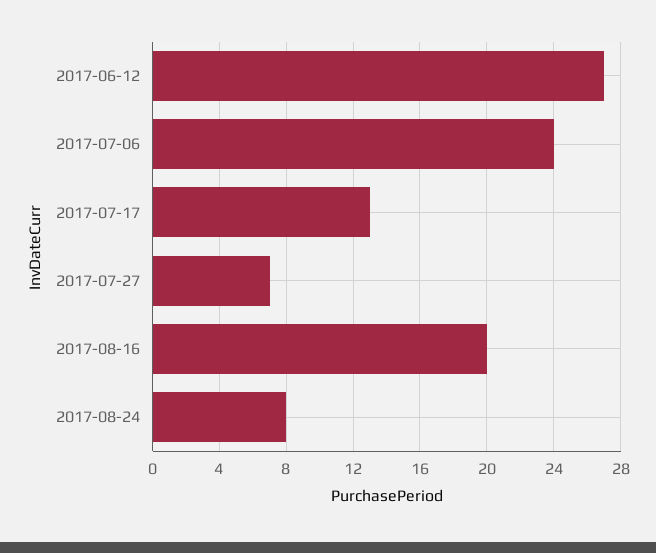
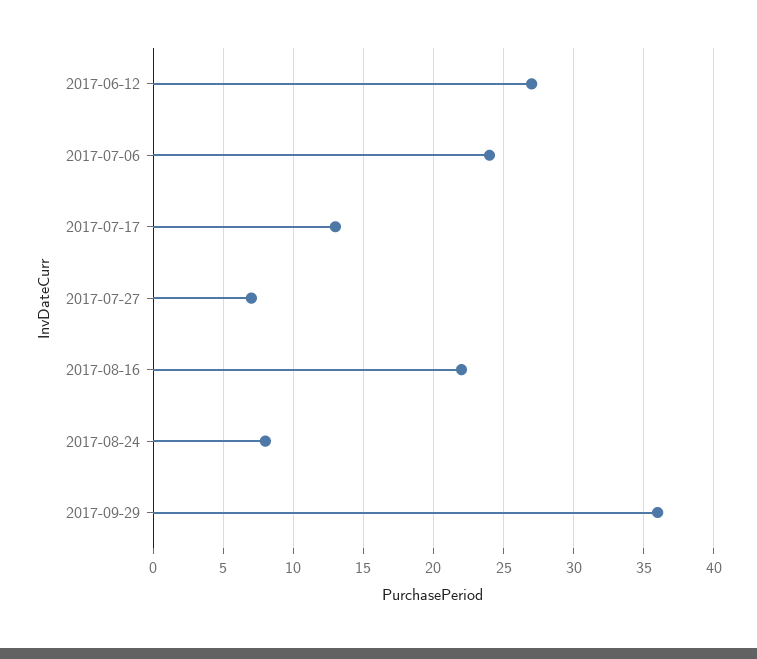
2017-08-16: 20 -> 22
2017-09-29: none -> 36

